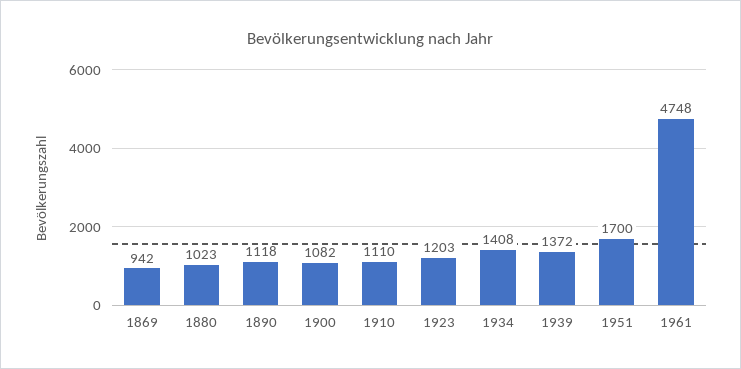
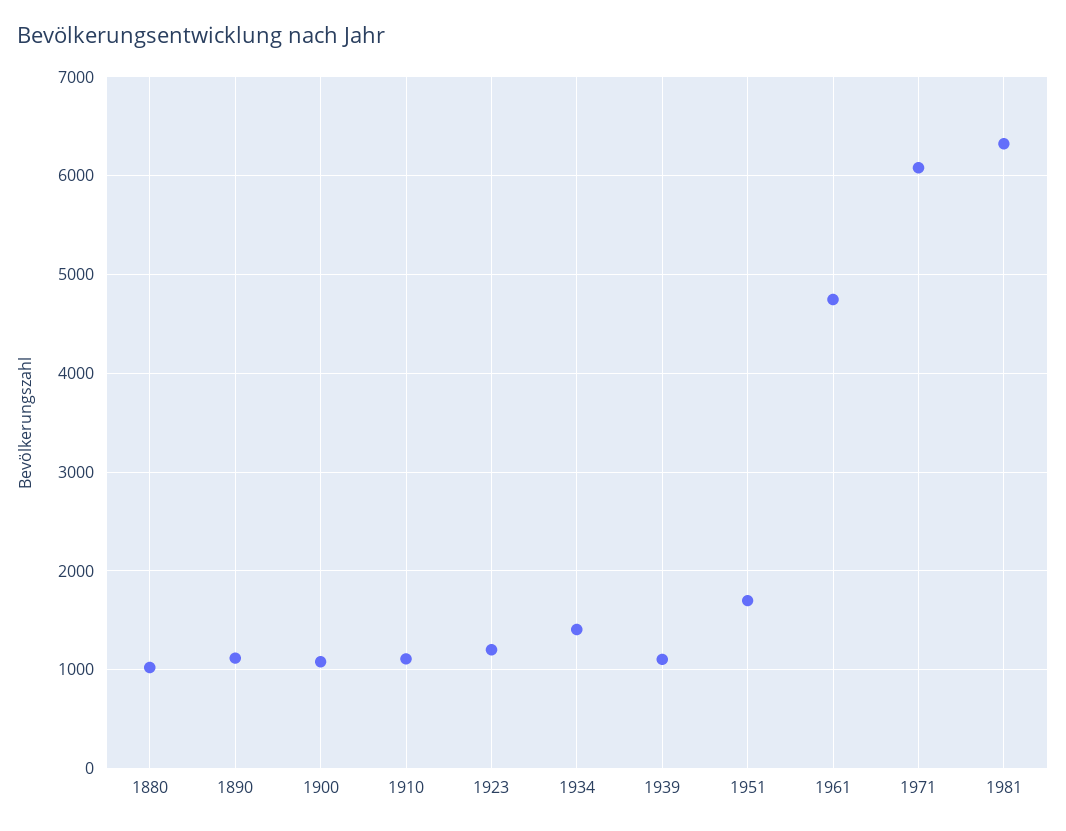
1869: 942 -> none
1939: 1372 -> 1100
1971: none -> 6100
1981: none -> 6300

